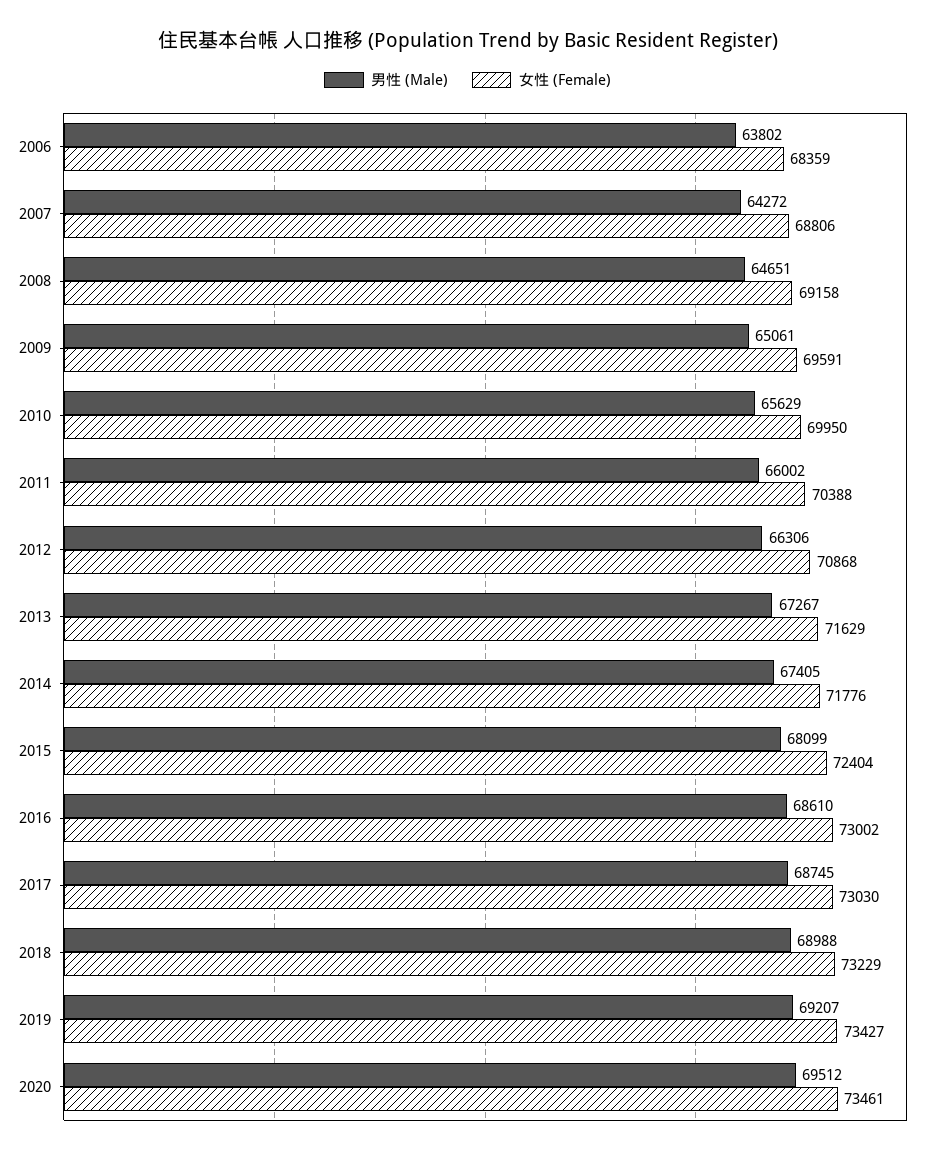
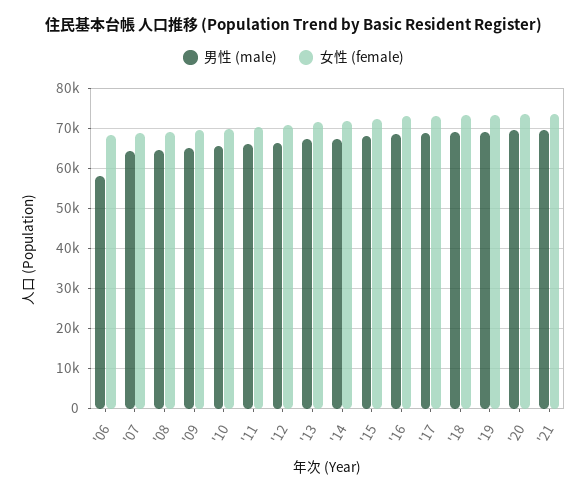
男性 (Male), 2006: 63802 -> 58000
男性 (Male), '21: none -> 70000
女性 (Female), '21: none -> 74000

